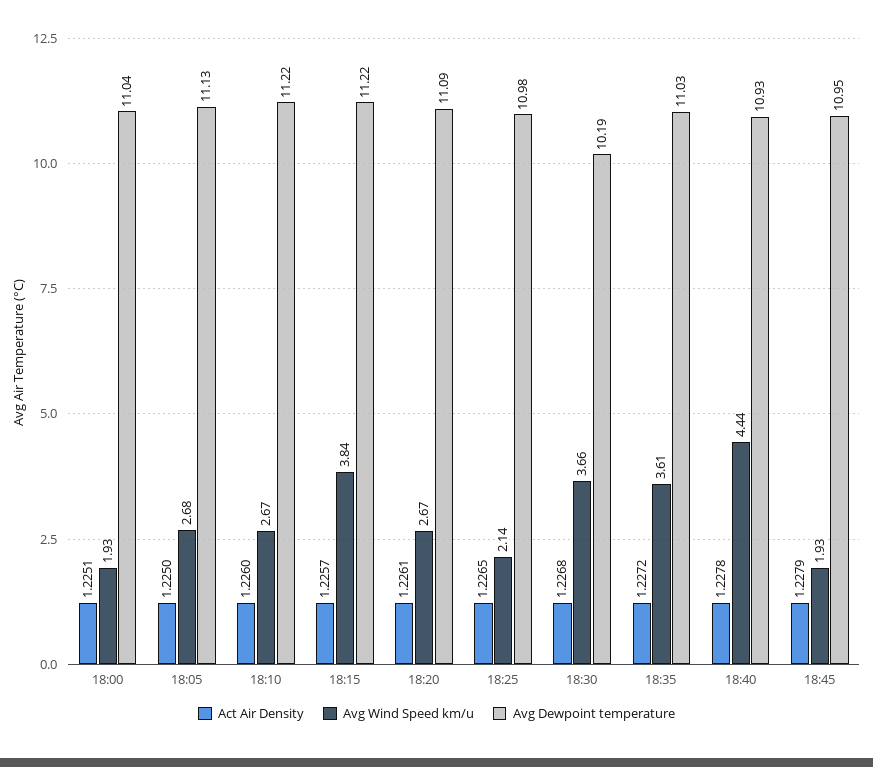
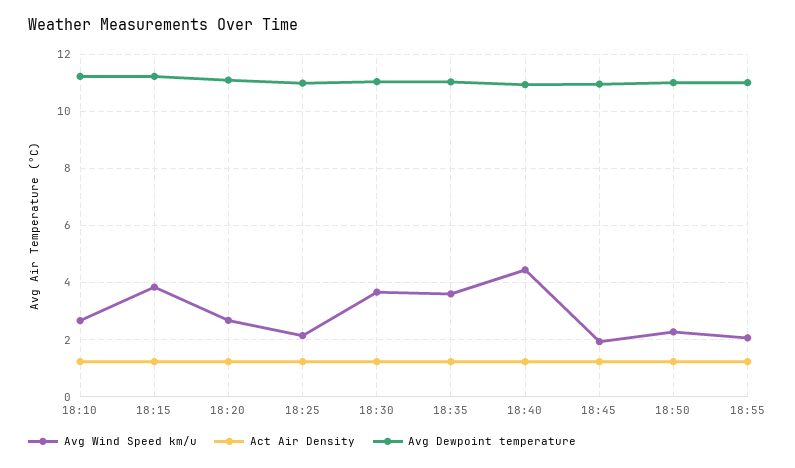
Act Air Density, 18:00: 1.2251 -> none
Avg Wind Speed km/u, 18:00: 1.93 -> none
Avg Dewpoint temperature, 18:00: 11.04 -> none
Act Air Density, 18:05: 1.225 -> none
Avg Wind Speed km/u, 18:05: 2.68 -> none
Avg Dewpoint temperature, 18:05: 11.13 -> none
Avg Dewpoint temperature, 18:30: 10.19 -> 11
Avg Wind Speed km/u, 18:50: none -> 2.25
Act Air Density, 18:50: none -> 1.25
Avg Dewpoint temperature, 18:50: none -> 11
Avg Wind Speed km/u, 18:55: none -> 2
Act Air Density, 18:55: none -> 1.25
Avg Dewpoint temperature, 18:55: none -> 11

